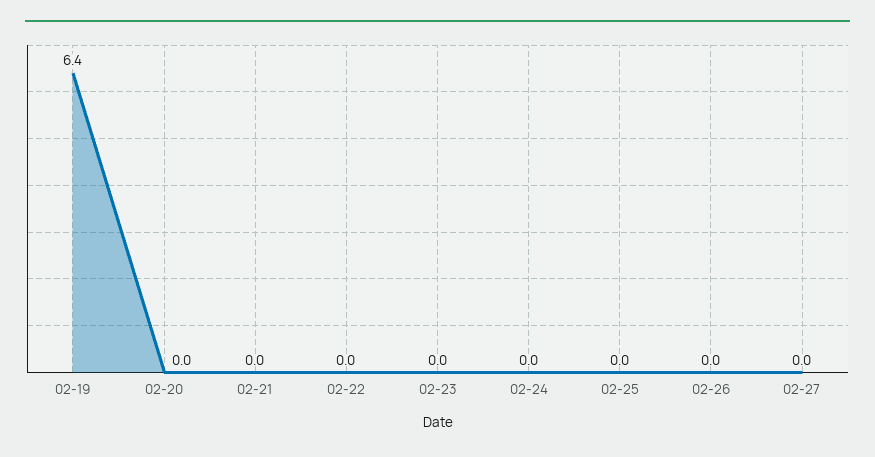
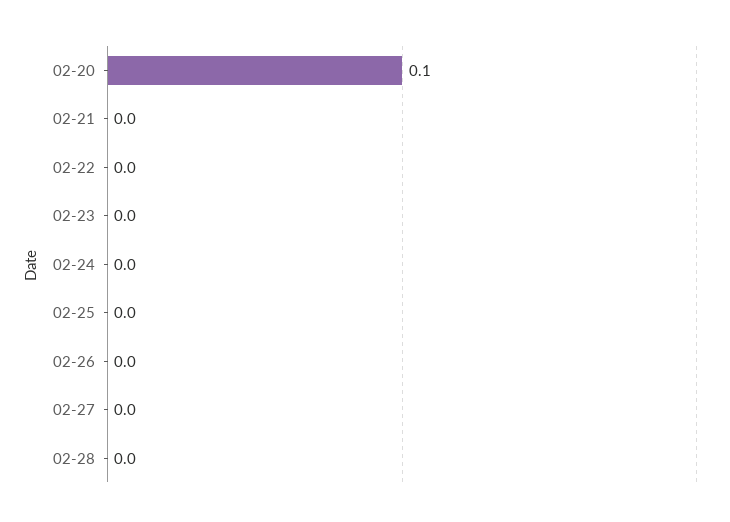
02-19: 6.4 -> none
02-20: 0 -> 0.1
02-28: none -> 0

